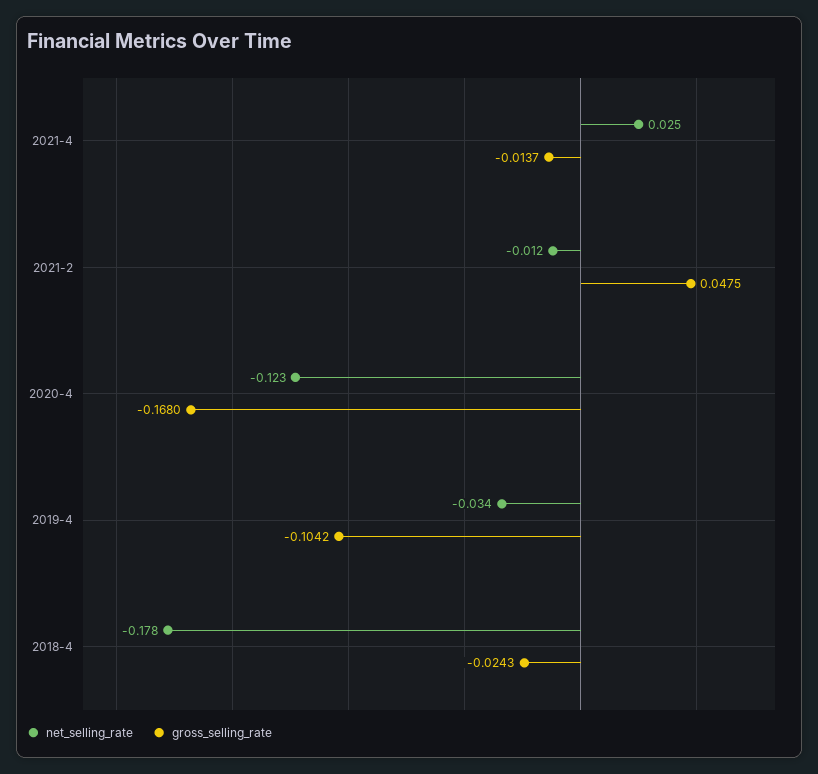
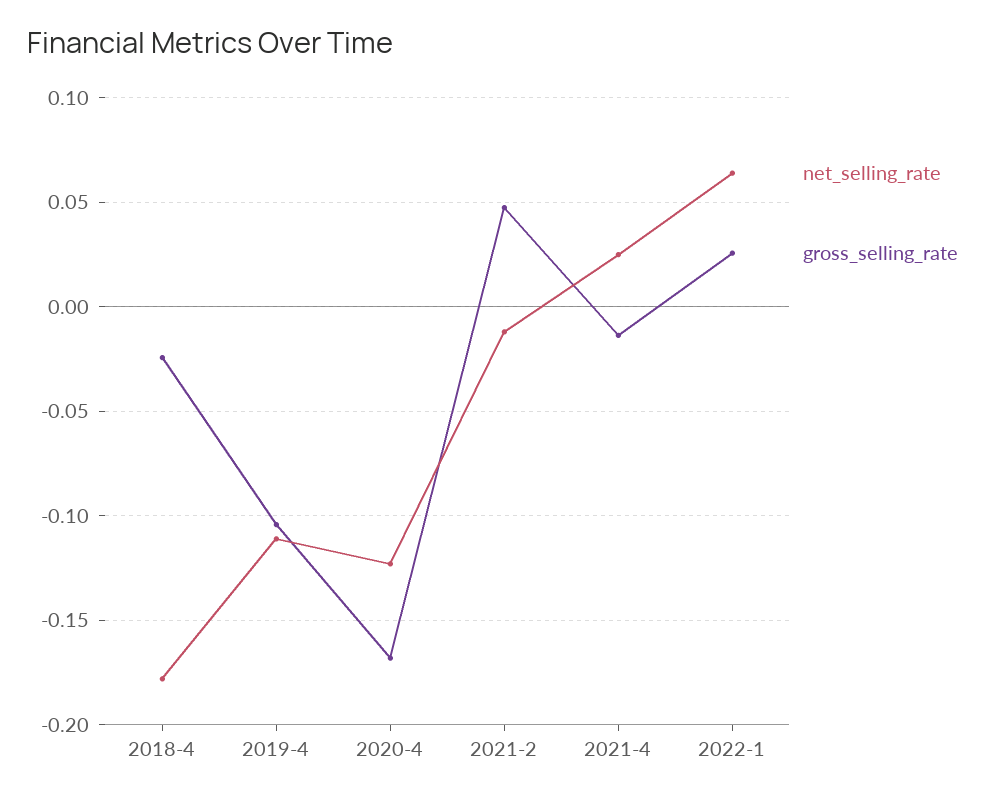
net_selling_rate, 2019-4: -0.034 -> -0.11
net_selling_rate, 2022-1: none -> 0.065
gross_selling_rate, 2022-1: none -> 0.025

